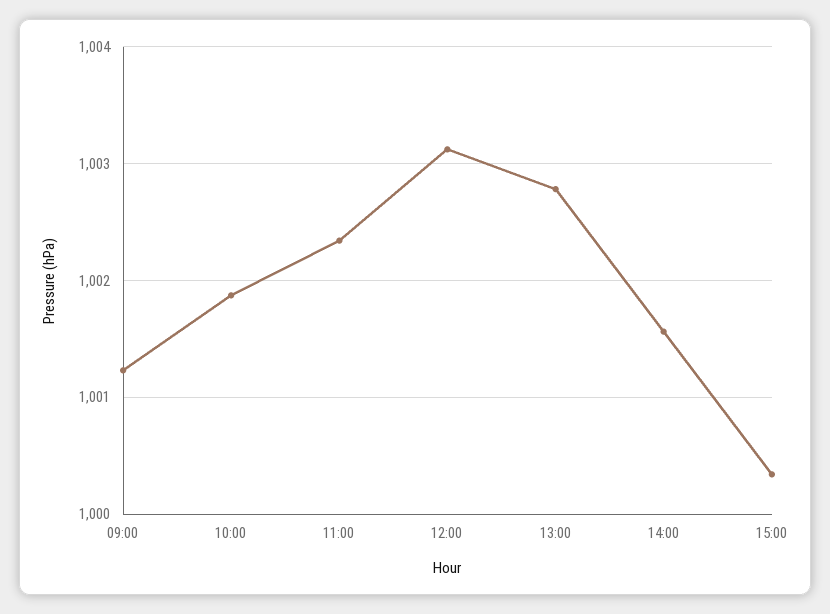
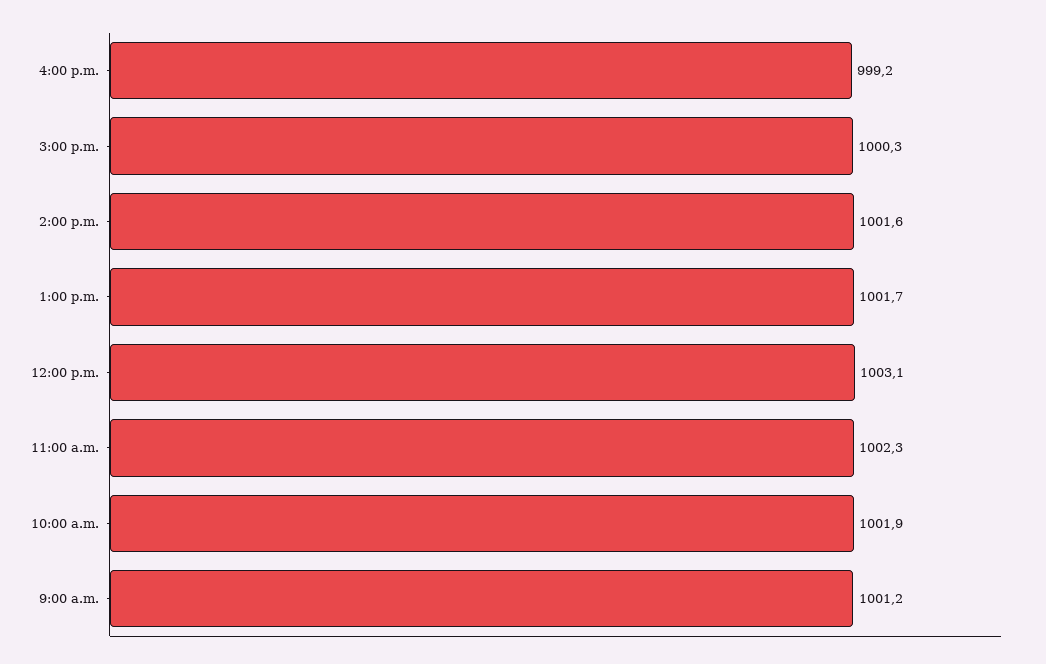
13:00: 1002.8 -> 1001.7
4:00 p.m.: none -> 999.2

